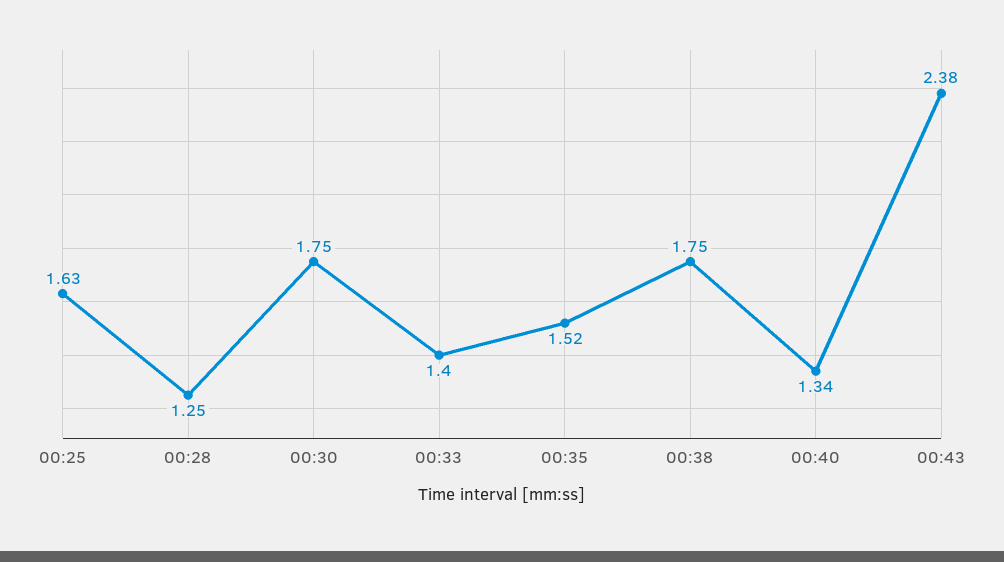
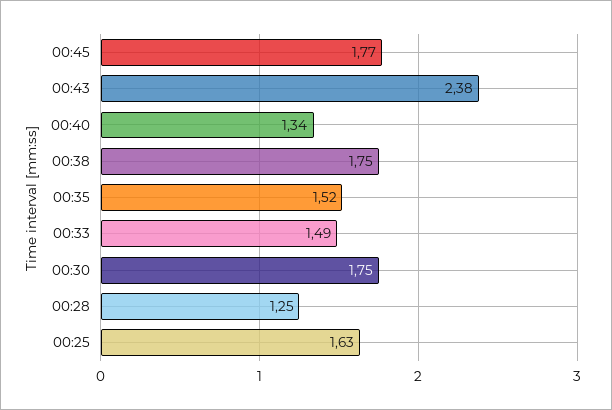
00:33: 1.4 -> 1.49
00:45: none -> 1.77

